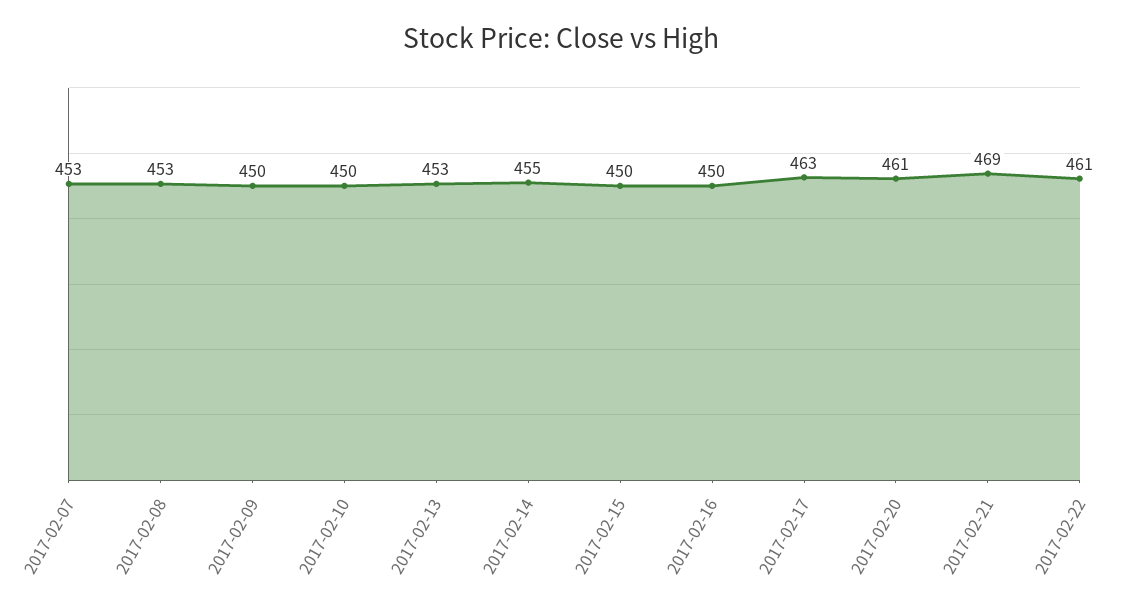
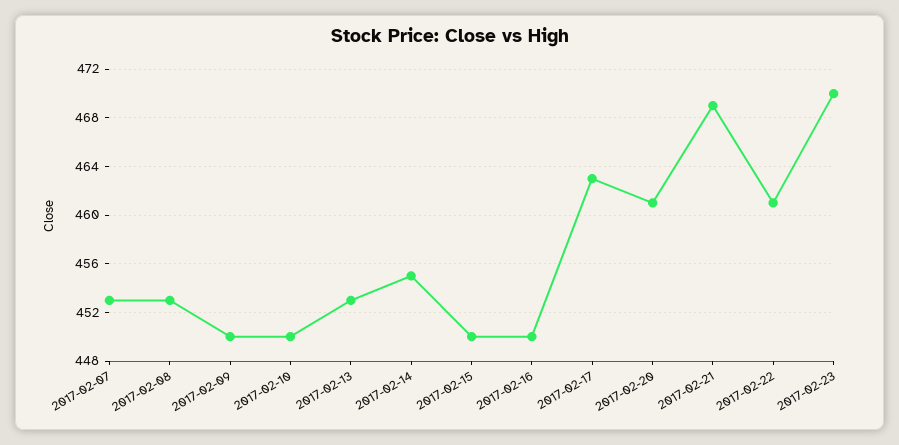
2017-02-23: none -> 470

